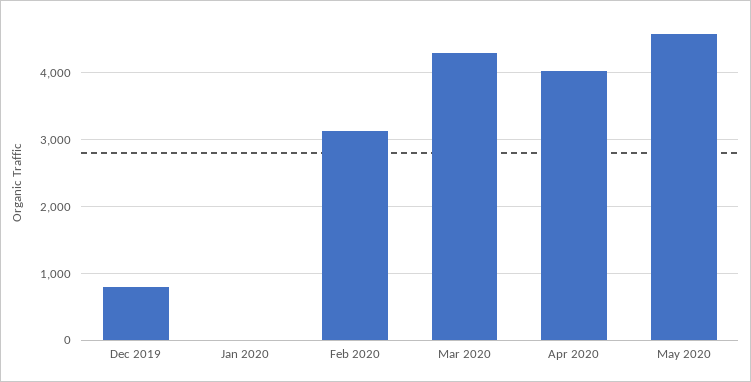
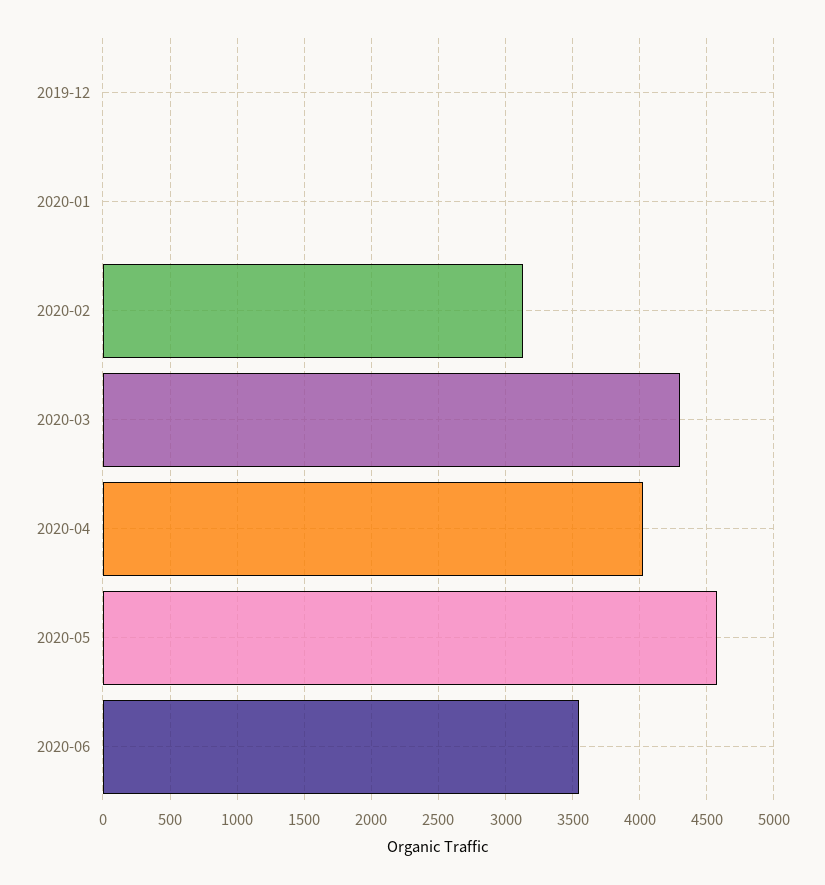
Dec 2019: 800 -> 0
2020-06: none -> 3550

